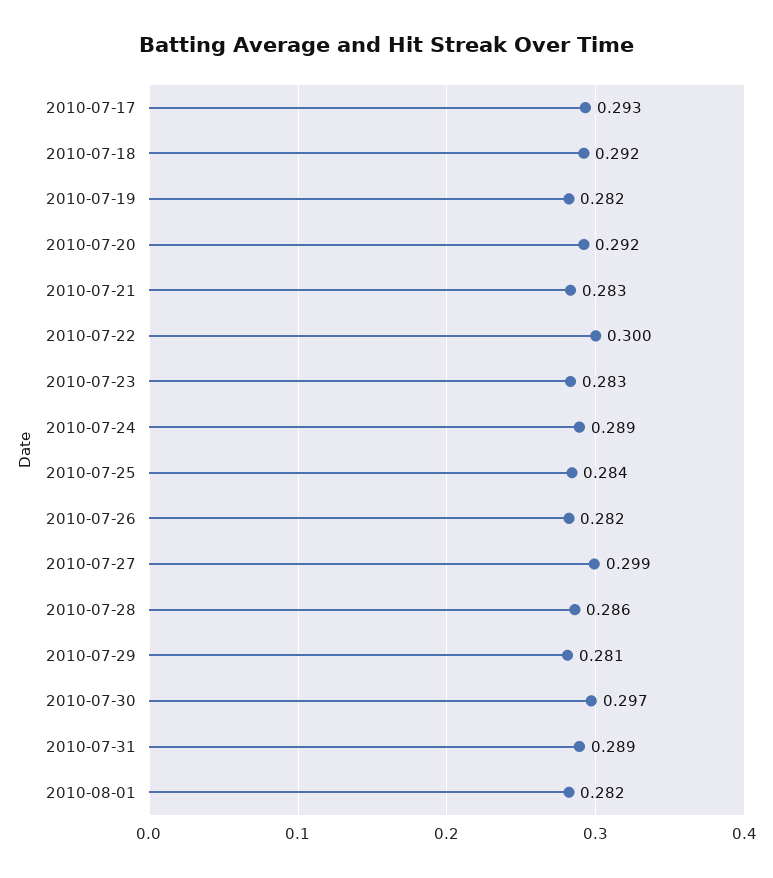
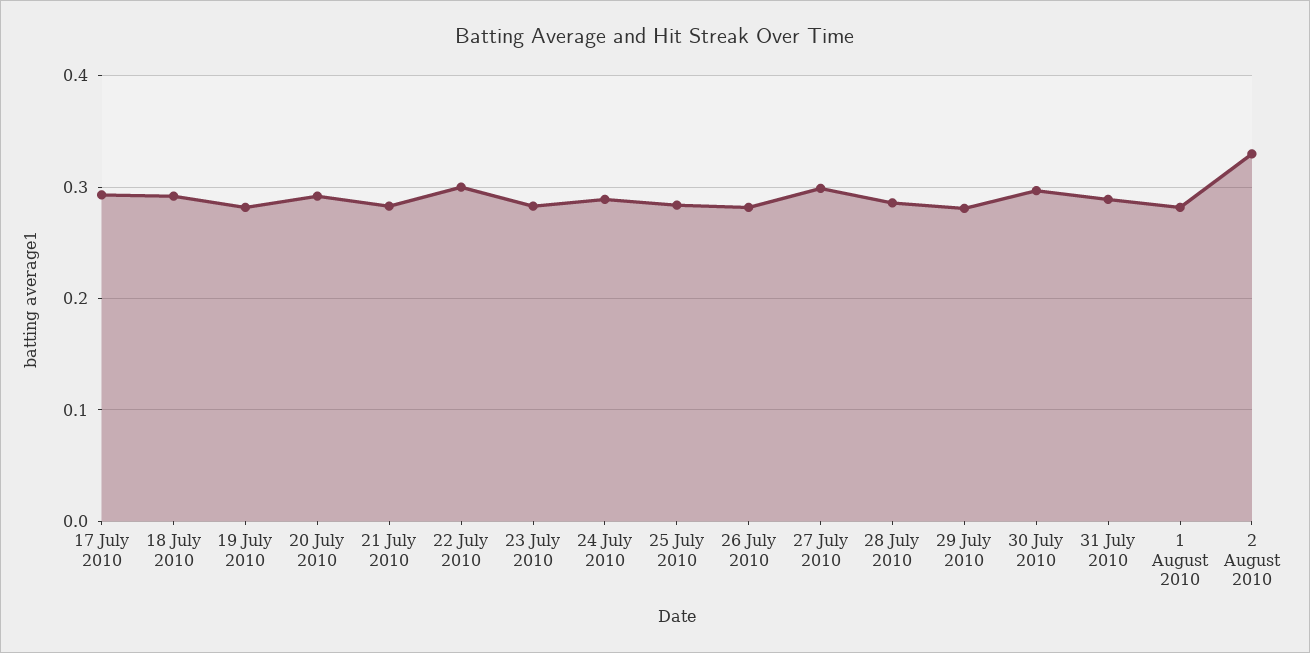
2 August 2010: none -> 0.33

